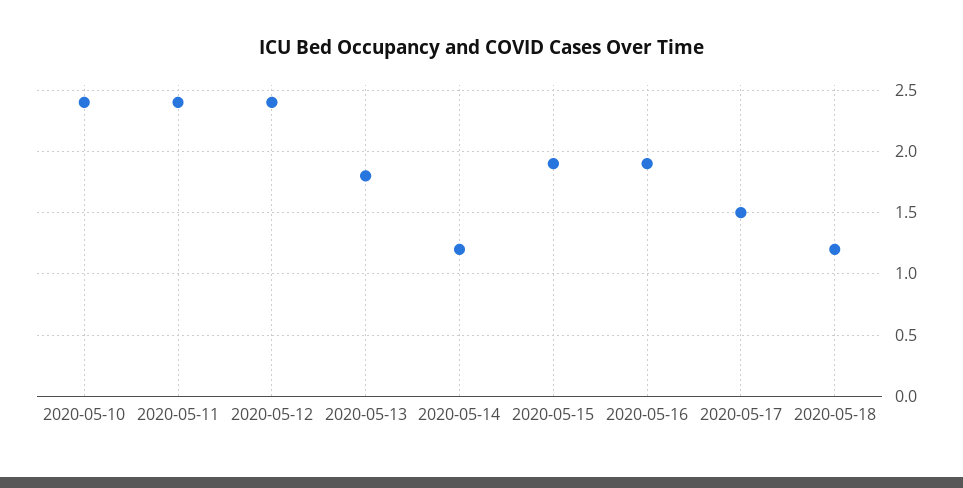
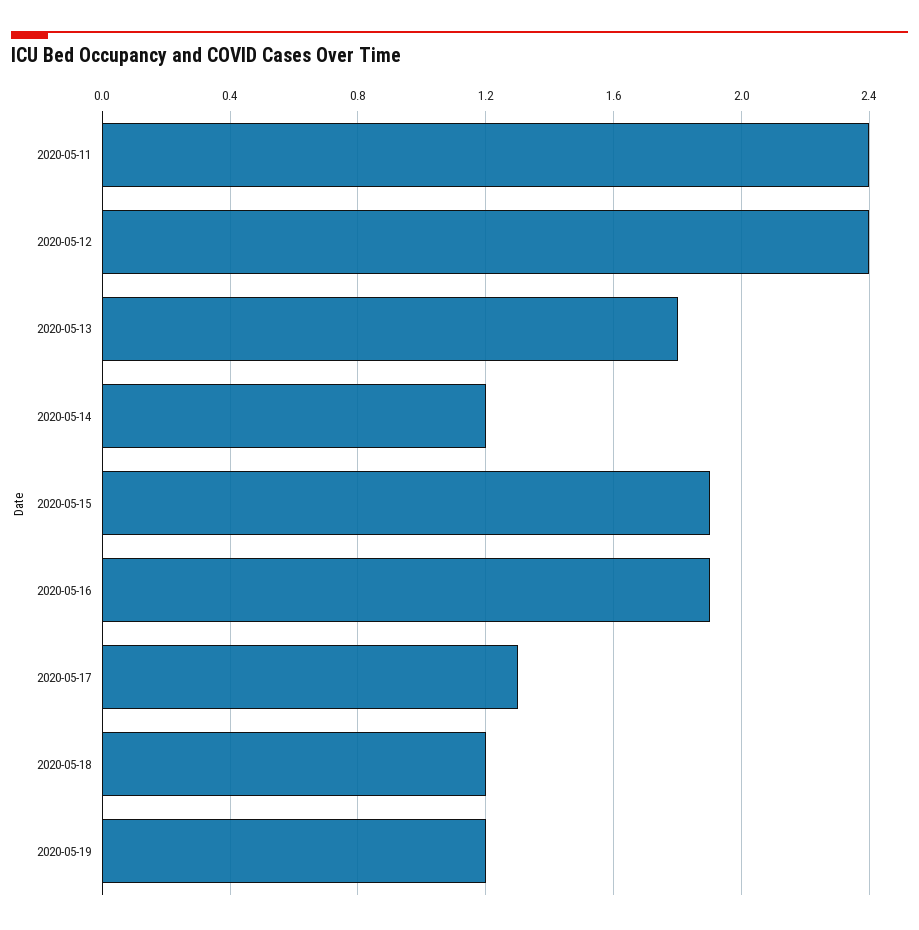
2020-05-10: 2.4 -> none
2020-05-17: 1.5 -> 1.3
2020-05-19: none -> 1.2

